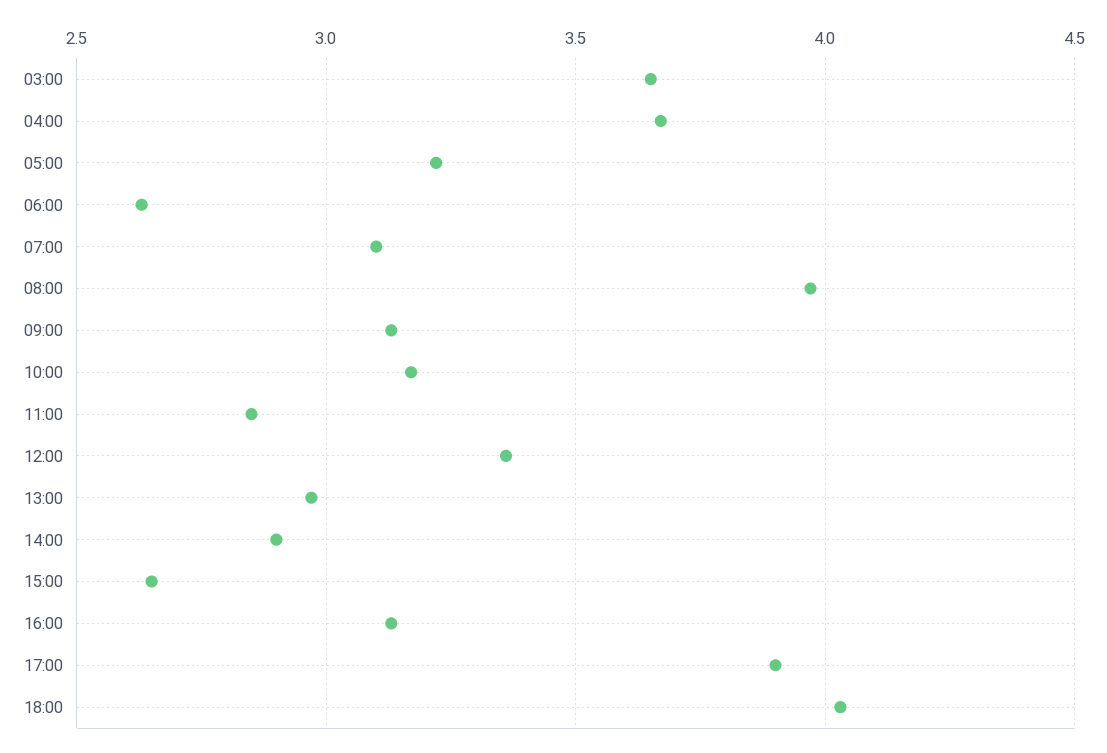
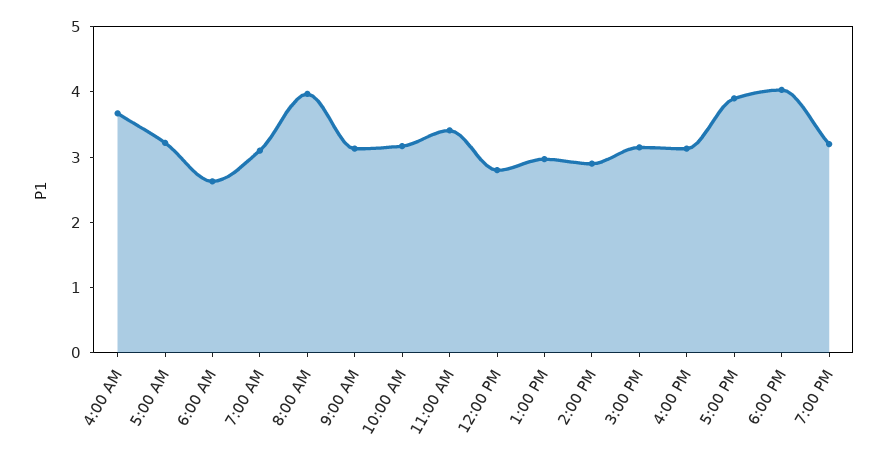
03:00: 3.65 -> none
11:00: 2.85 -> 3.4
12:00: 3.35 -> 2.8
15:00: 2.65 -> 3.2
7:00 PM: none -> 3.2

